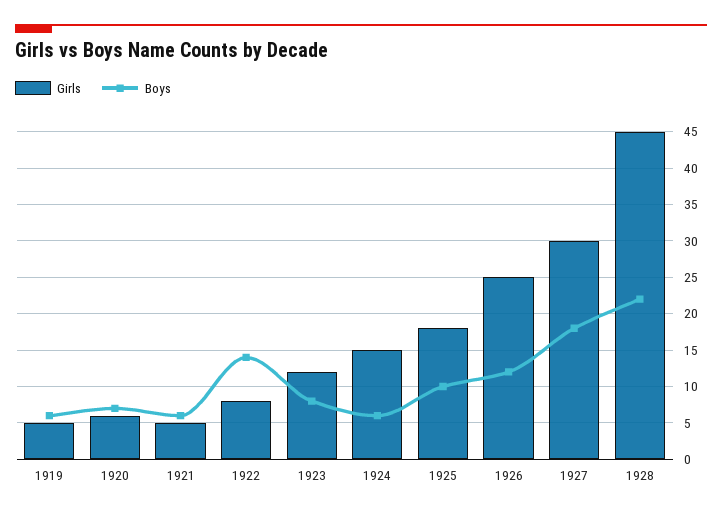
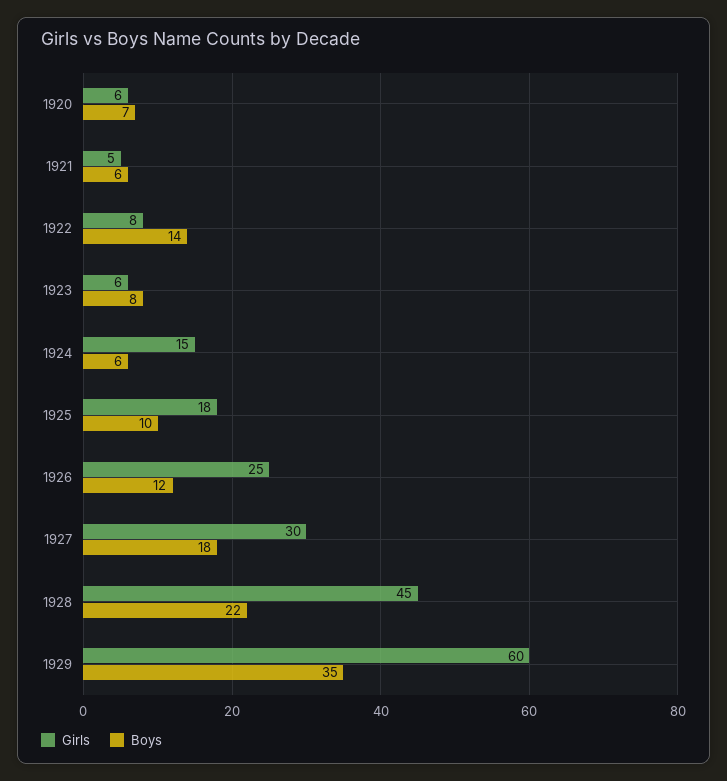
Girls, 1919: 5 -> none
Boys, 1919: 6 -> none
Girls, 1923: 12 -> 6
Girls, 1929: none -> 60
Boys, 1929: none -> 35

